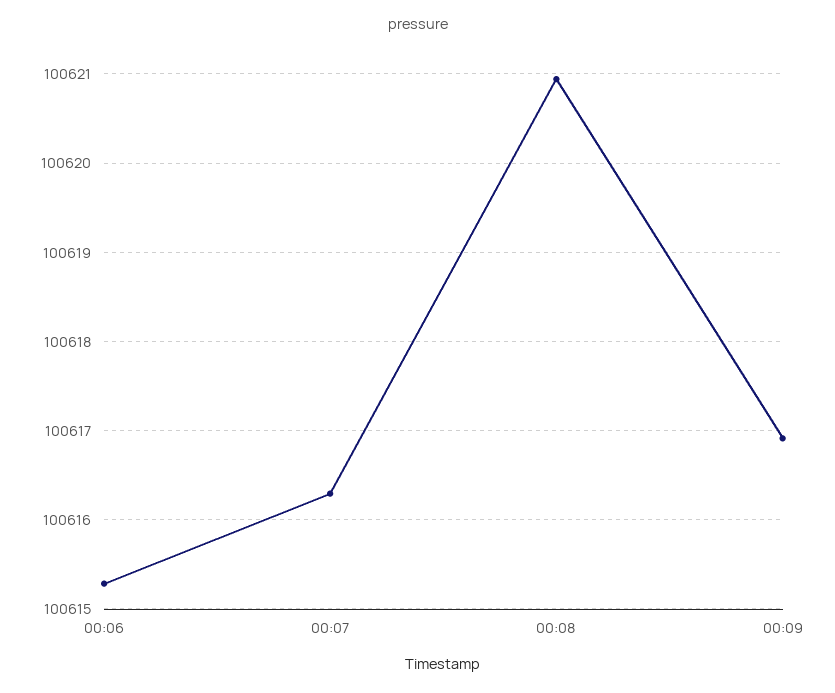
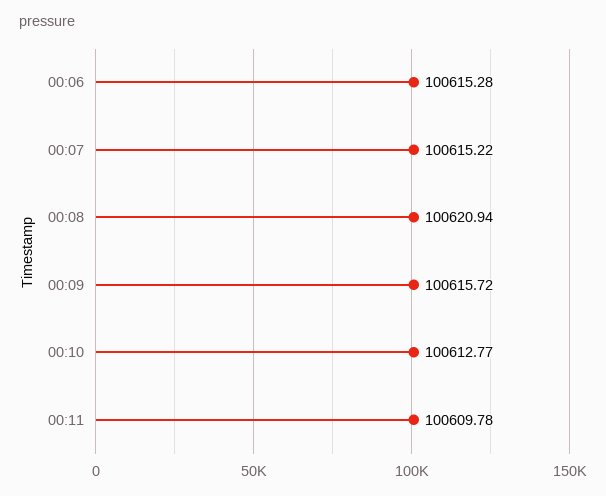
00:07: 100616.3 -> 100615.22
00:09: 100616.9 -> 100615.72
00:10: none -> 100612.77
00:11: none -> 100609.78

